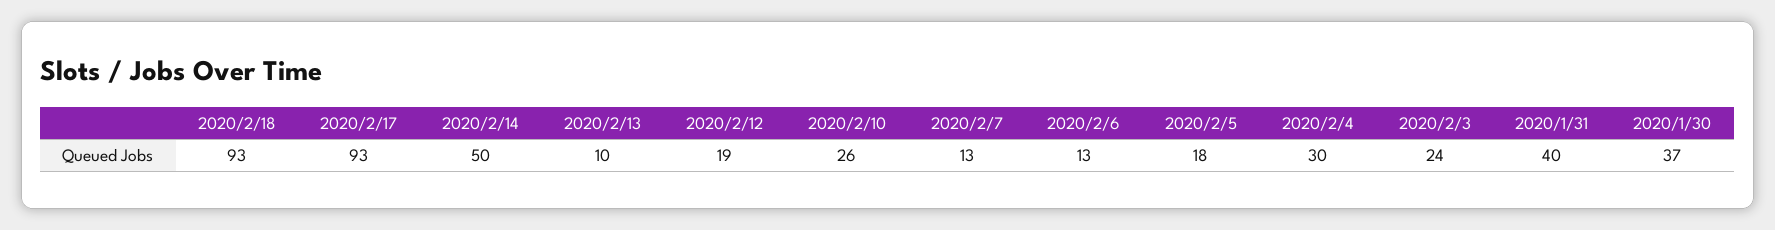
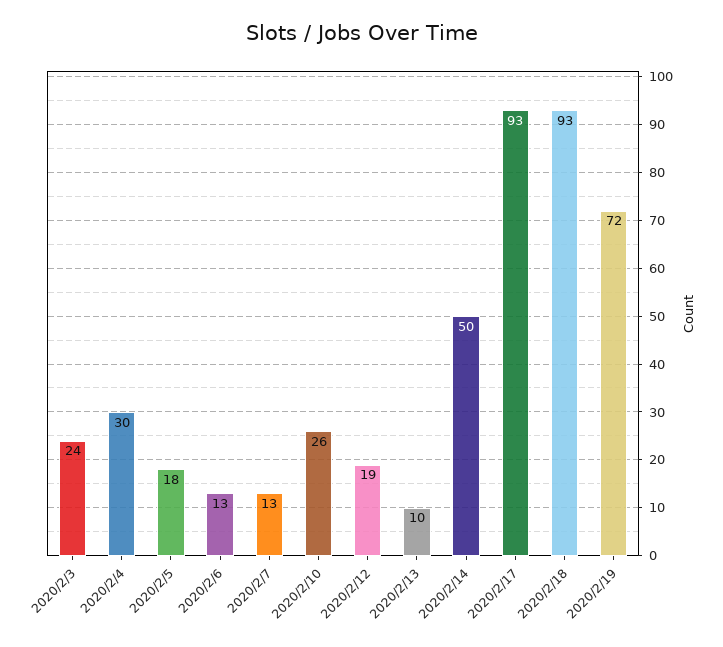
2020/1/31: 40 -> none
2020/1/30: 37 -> none
2020/2/19: none -> 72

